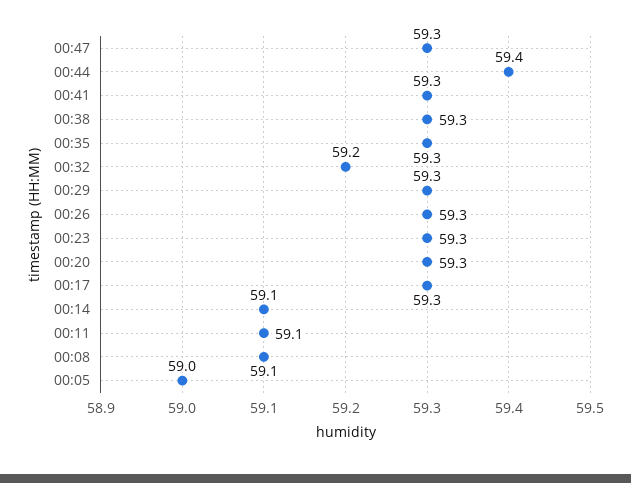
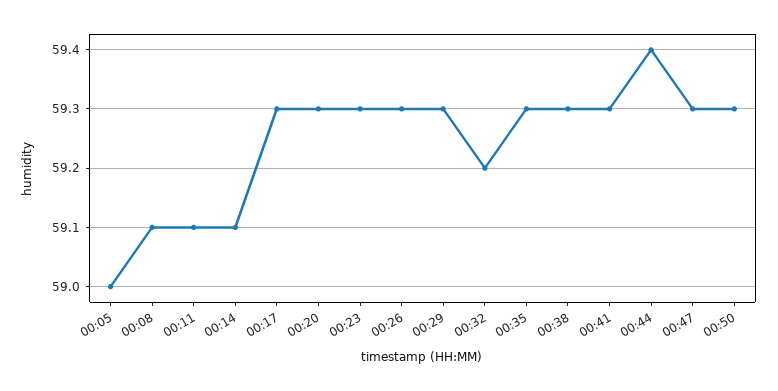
00:50: none -> 59.3

